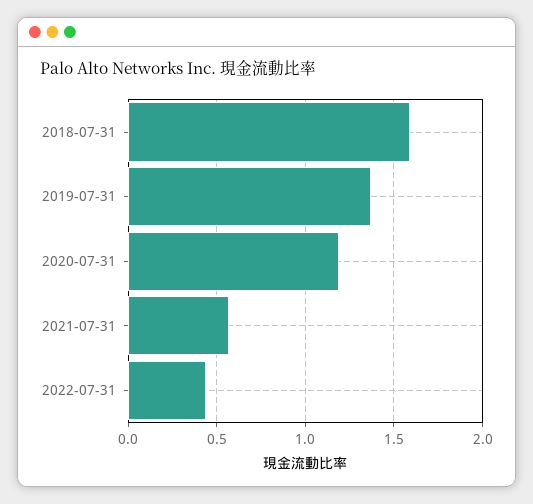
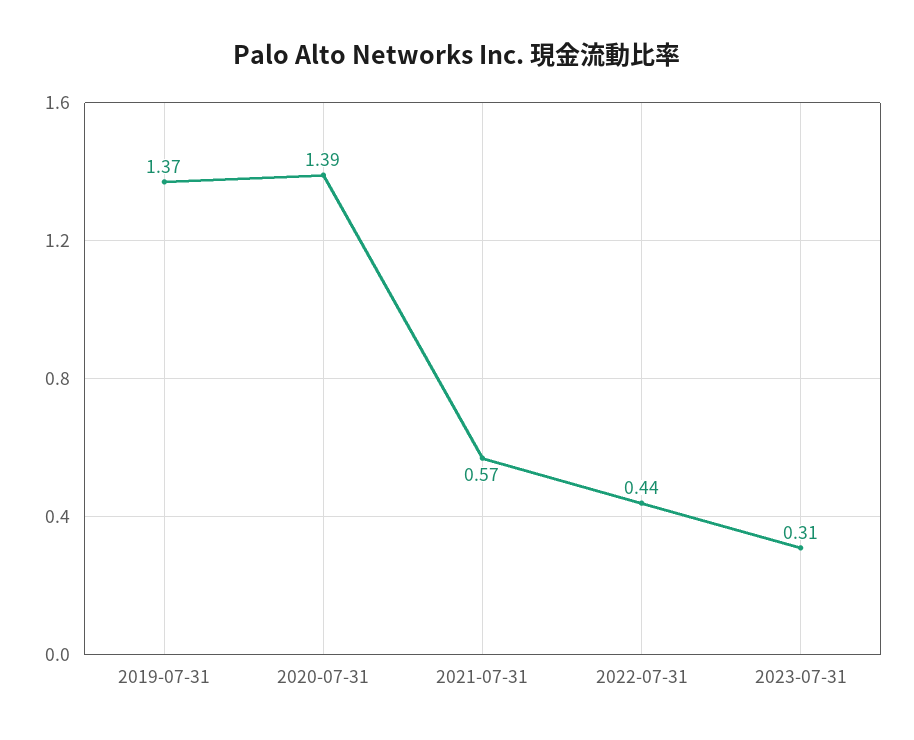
2018-07-31: 1.6 -> none
2020-07-31: 1.2 -> 1.39
2023-07-31: none -> 0.31

